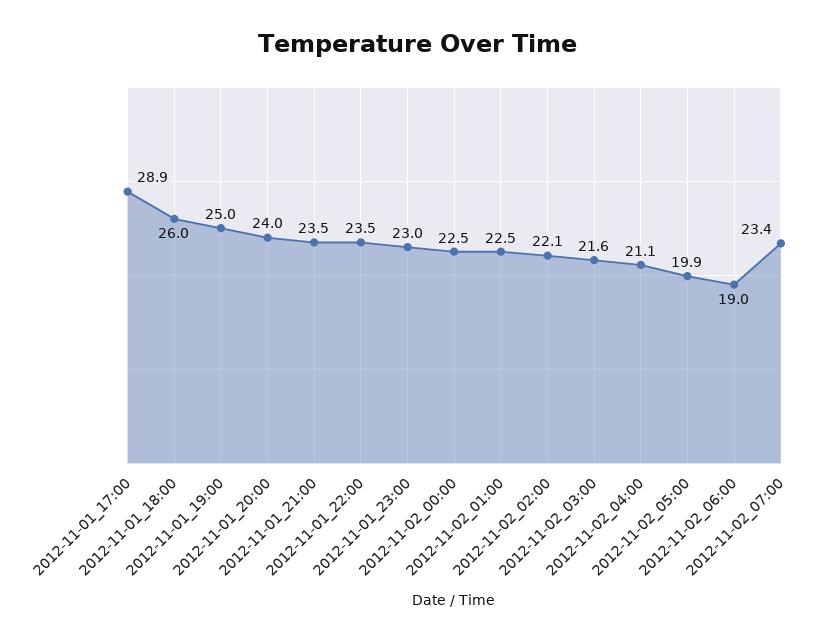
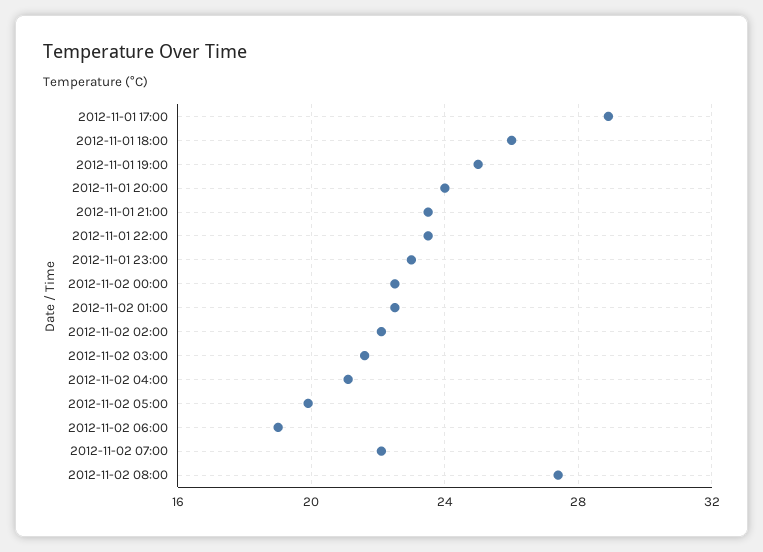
2012-11-02_07:00: 23.4 -> 22
2012-11-02 08:00: none -> 27.5

